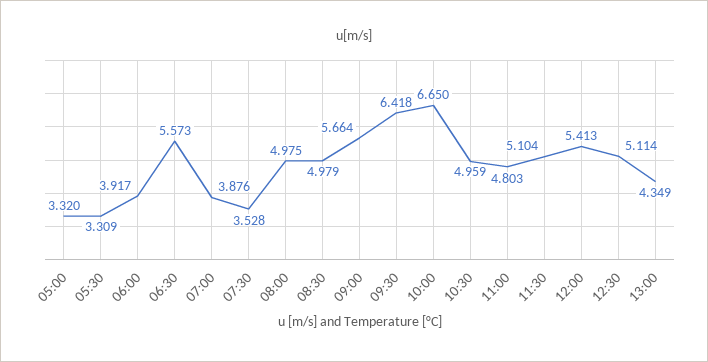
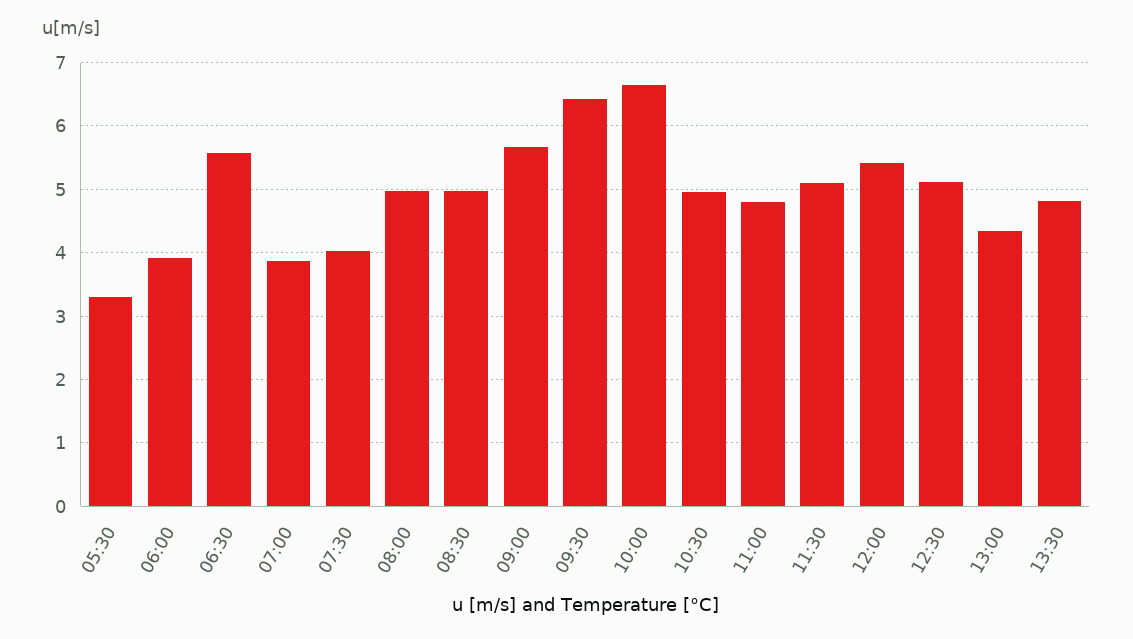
05:00: 3.32 -> none
07:30: 3.528 -> 4
13:30: none -> 4.8

